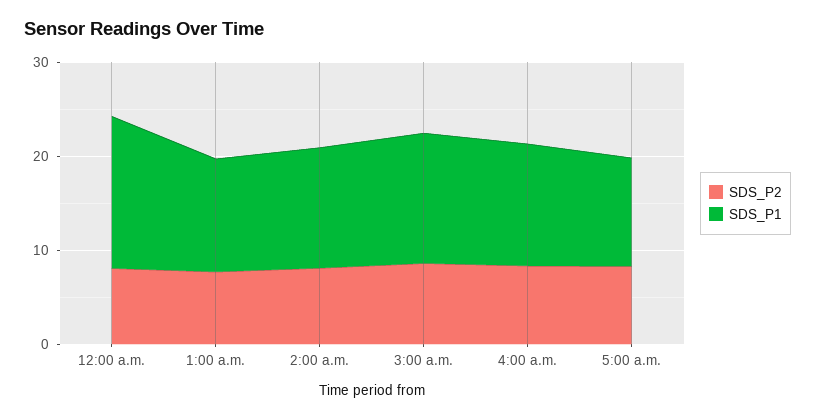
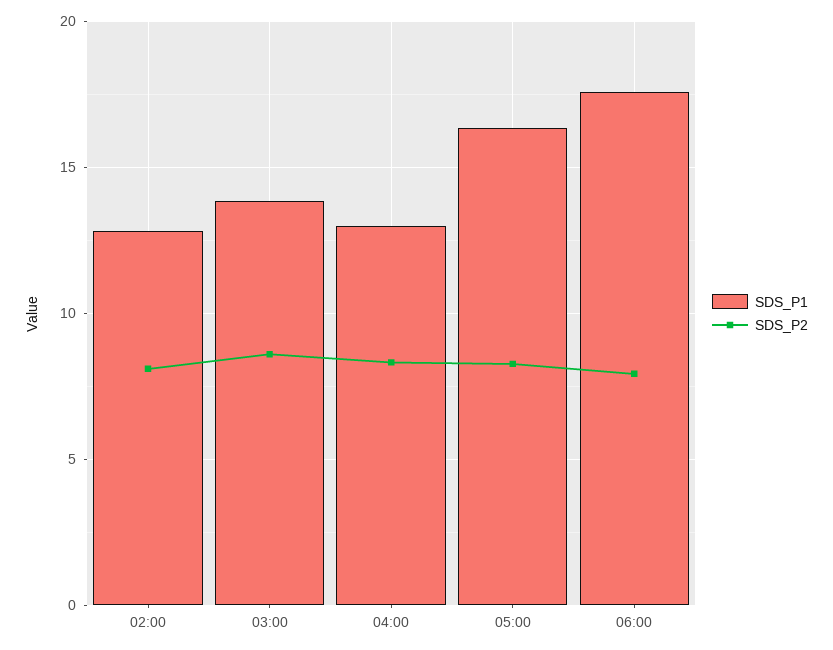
SDS_P2, 12:00 a.m.: 8 -> none
SDS_P1, 12:00 a.m.: 16 -> none
SDS_P2, 1:00 a.m.: 8 -> none
SDS_P1, 1:00 a.m.: 12 -> none
SDS_P1, 5:00 a.m.: 12 -> 16.5
SDS_P1, 06:00: none -> 17.5
SDS_P2, 06:00: none -> 8

